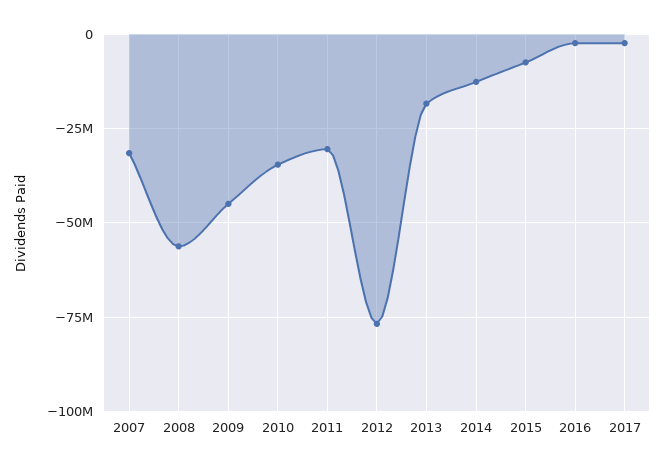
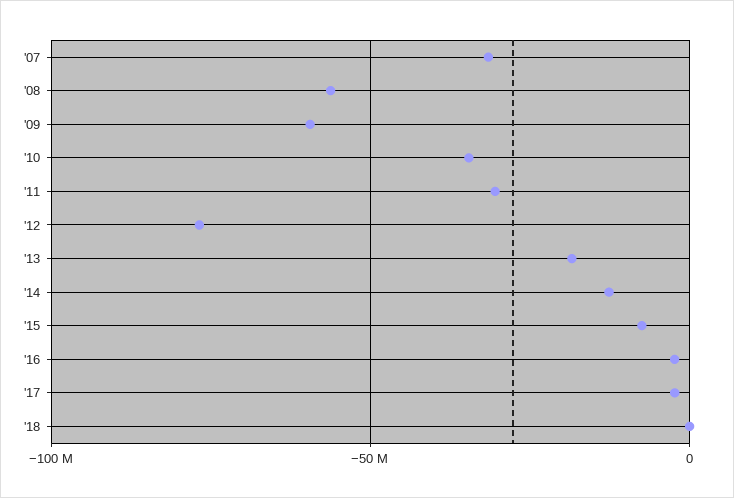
2009: -45000000 -> -60000000
'18: none -> 0

